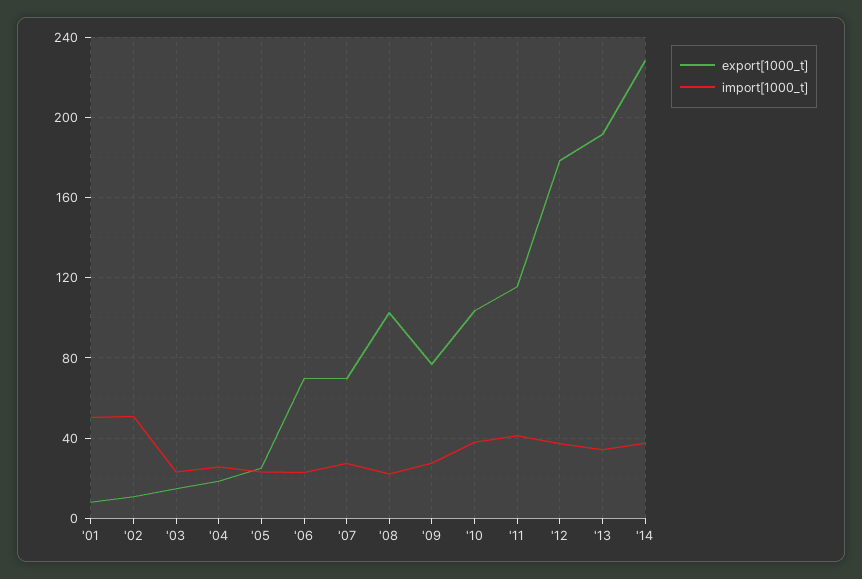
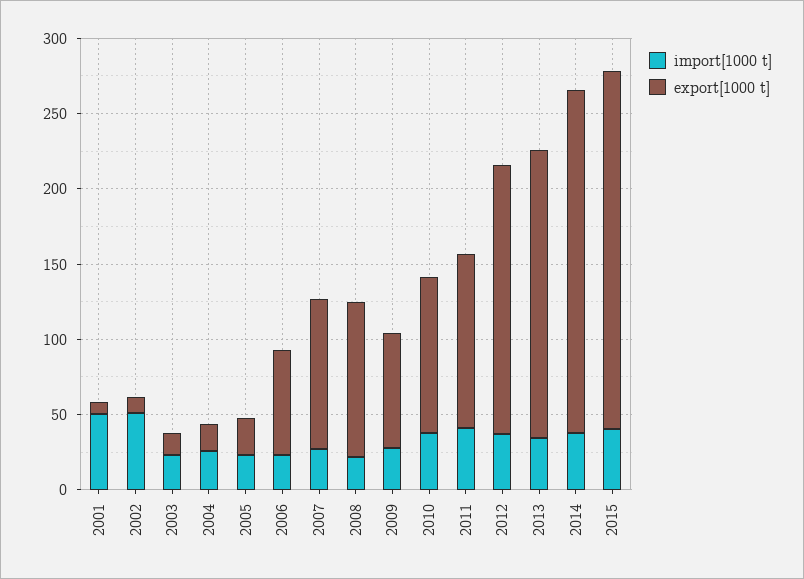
export[1000_t], '07: 70 -> 100
import[1000_t], 2015: none -> 40
export[1000_t], 2015: none -> 240

